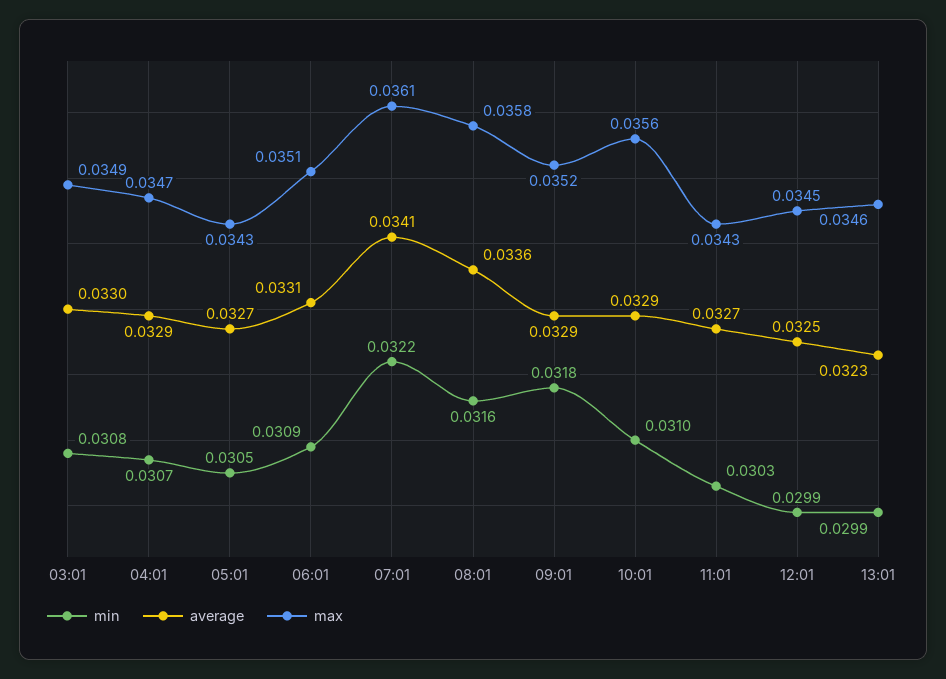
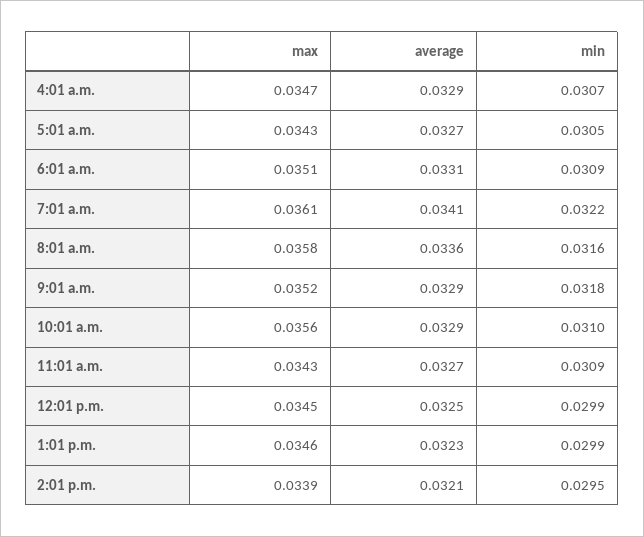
min, 03:01: 0.0308 -> none
average, 03:01: 0.033 -> none
max, 03:01: 0.0349 -> none
min, 11:01: 0.0303 -> 0.0309
max, 2:01 p.m.: none -> 0.0339
average, 2:01 p.m.: none -> 0.0321
min, 2:01 p.m.: none -> 0.0295

